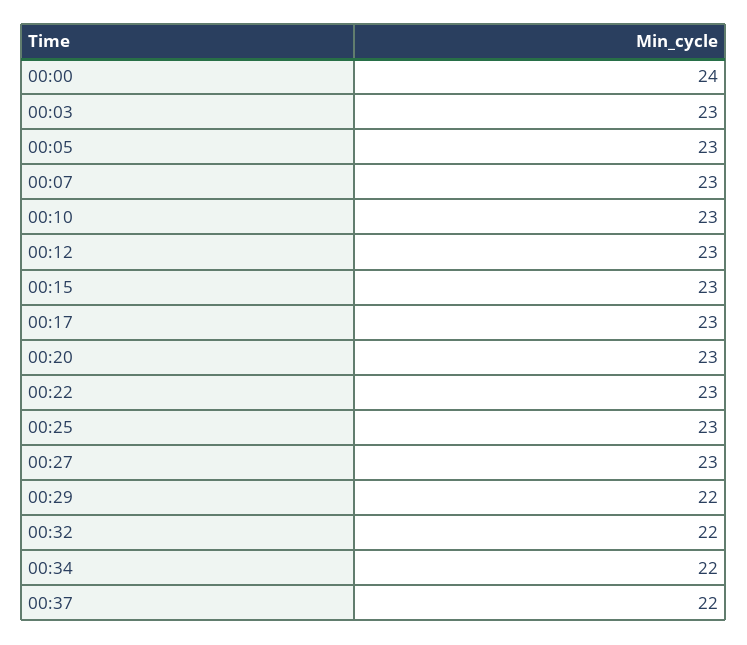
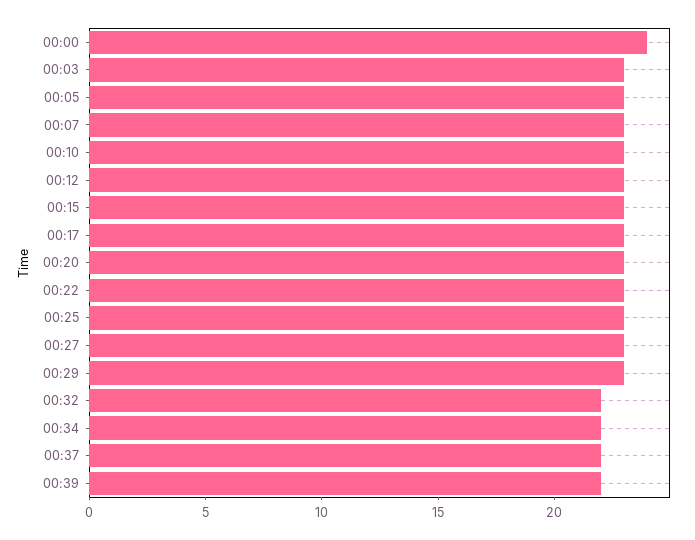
00:29: 22 -> 23
00:39: none -> 22

